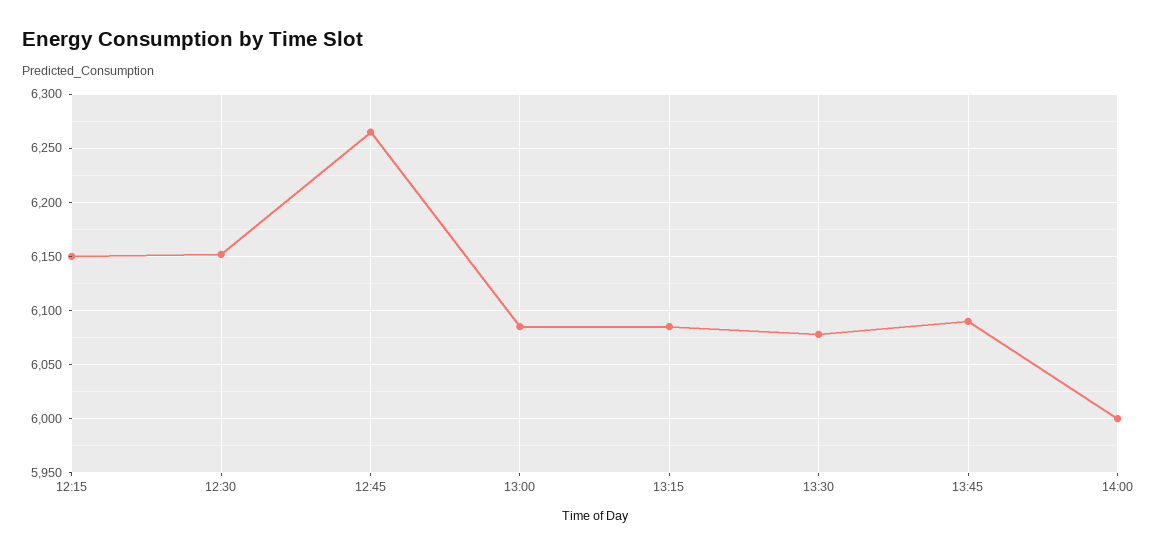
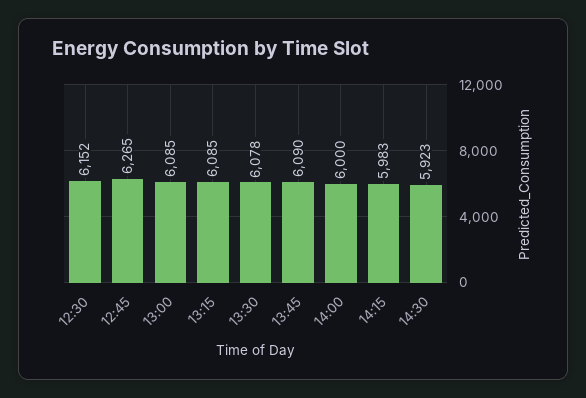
12:15: 6150 -> none
14:15: none -> 5983
14:30: none -> 5923

